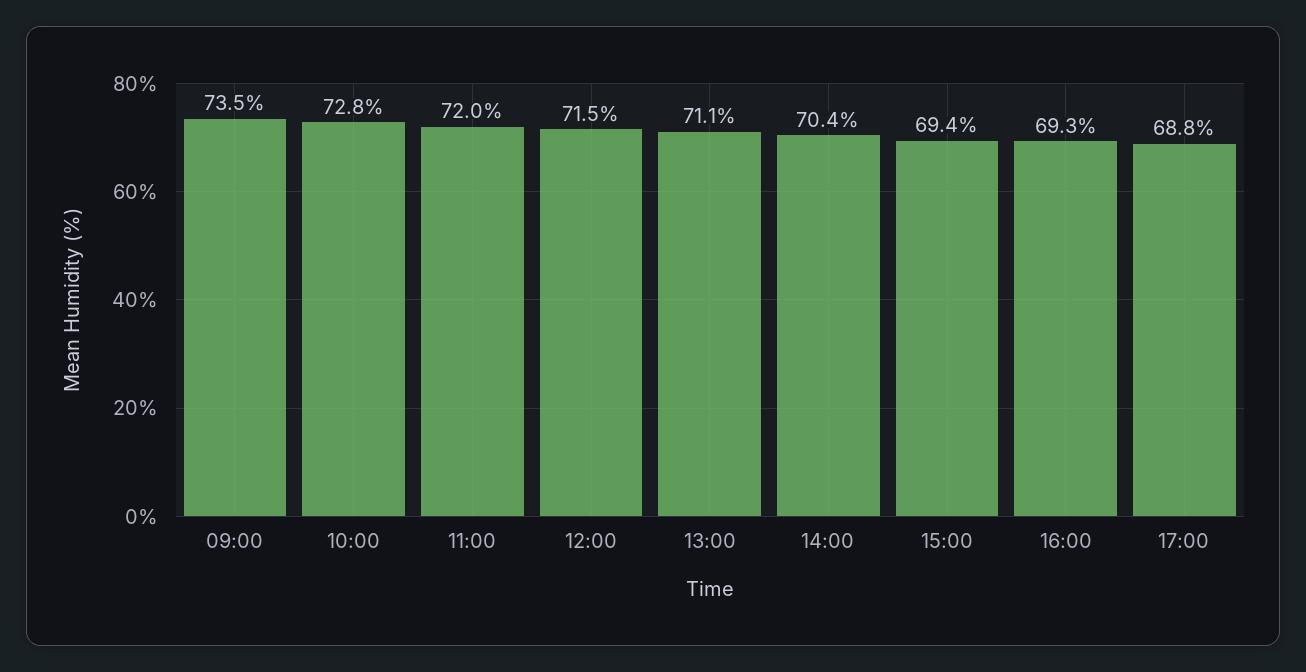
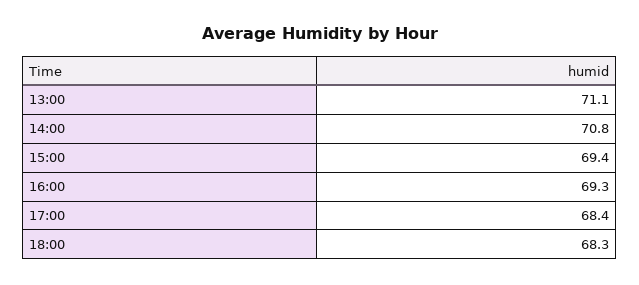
09:00: 73.5 -> none
10:00: 72.8 -> none
11:00: 72 -> none
12:00: 71.5 -> none
14:00: 70.4 -> 70.8
17:00: 68.8 -> 68.4
18:00: none -> 68.3

